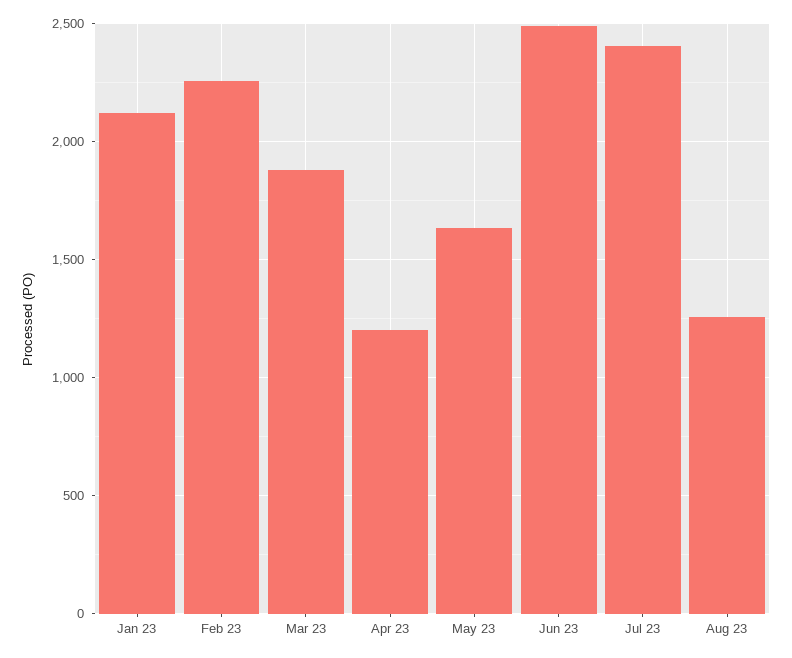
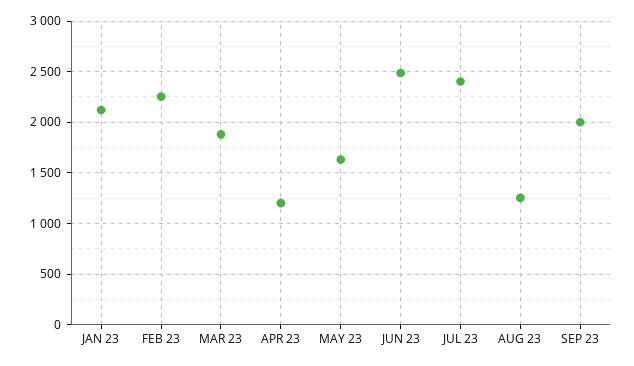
SEP 23: none -> 2000

